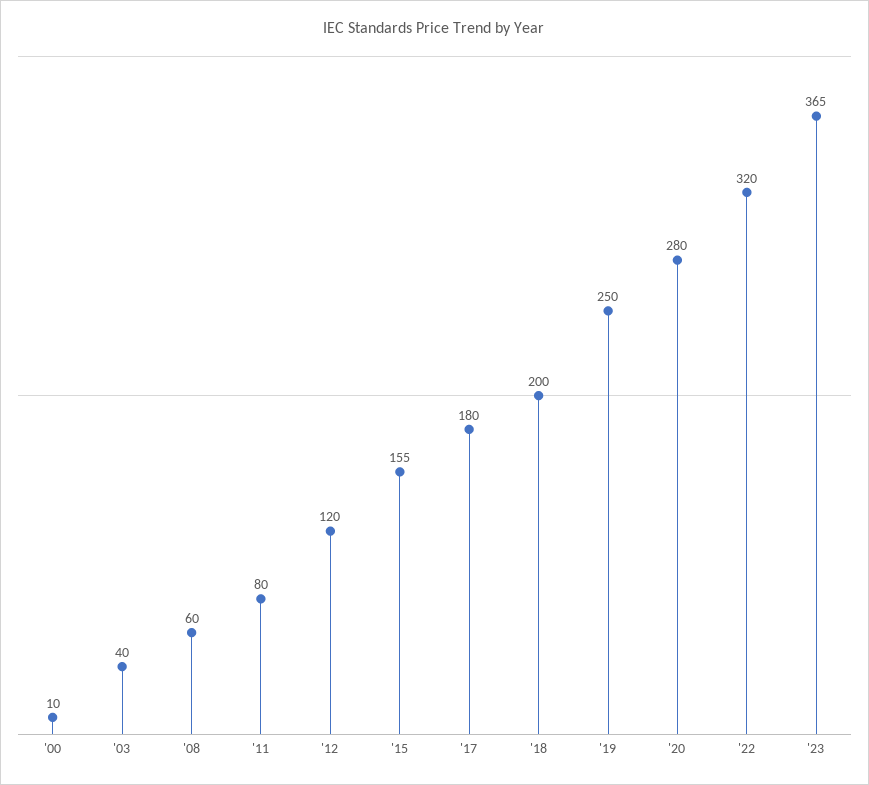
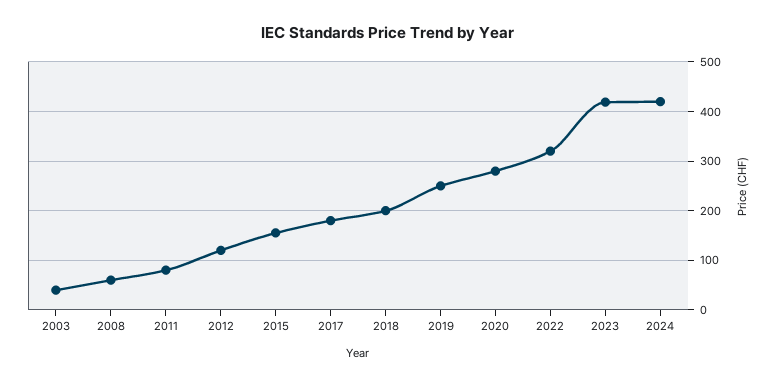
'00: 10 -> none
'23: 365 -> 420
2024: none -> 420

